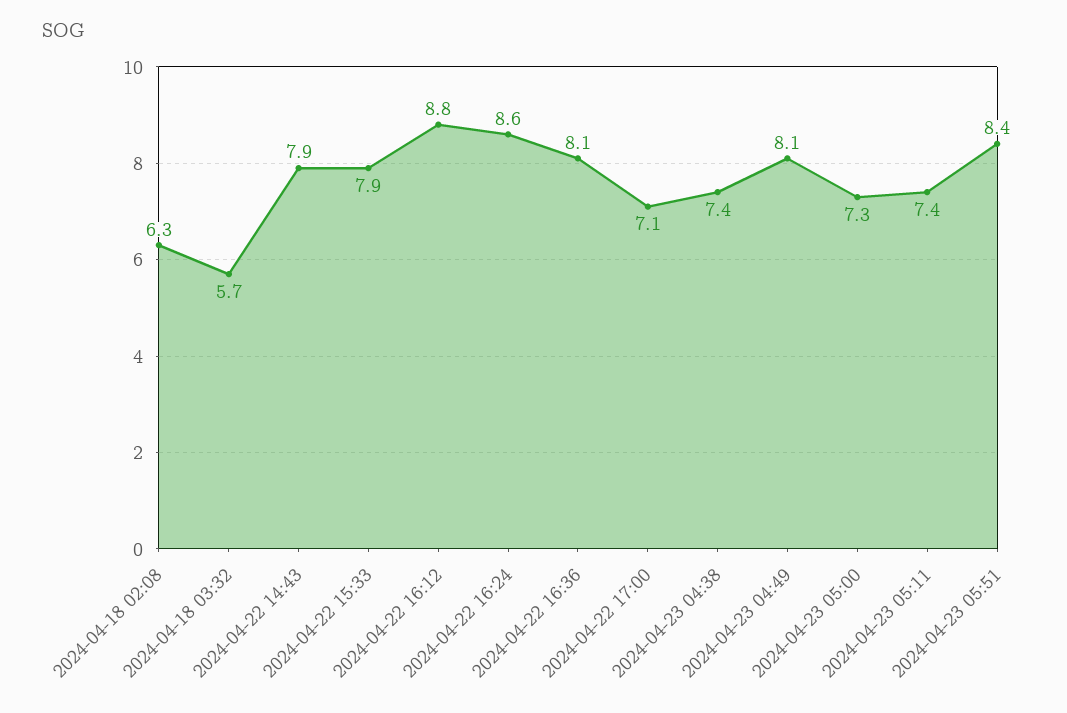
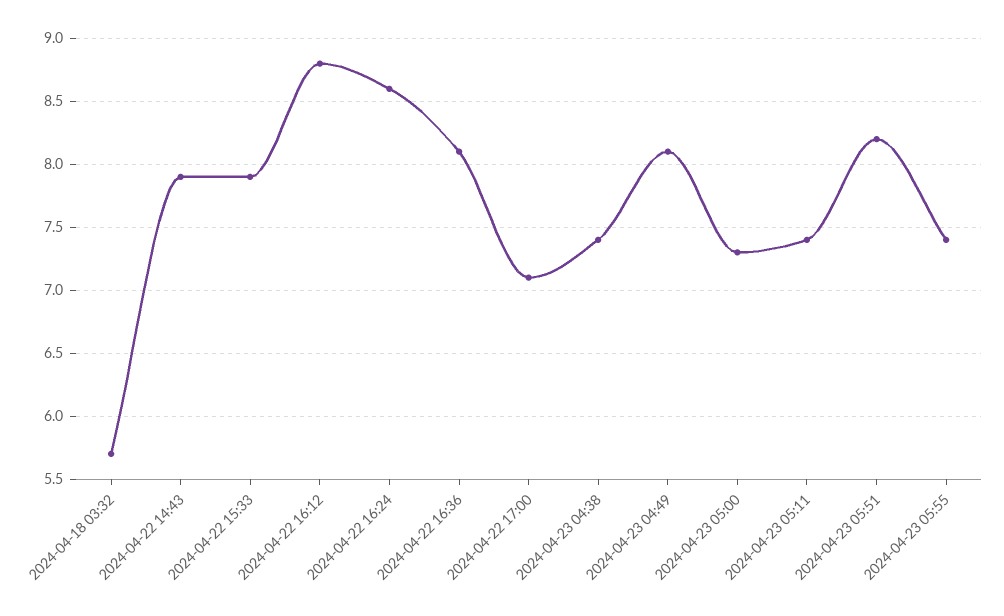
2024-04-18 02:08: 6.3 -> none
2024-04-23 05:51: 8.4 -> 8.2
2024-04-23 05:55: none -> 7.4

